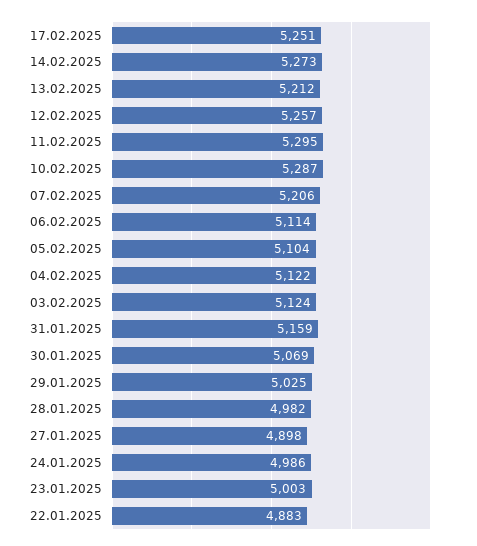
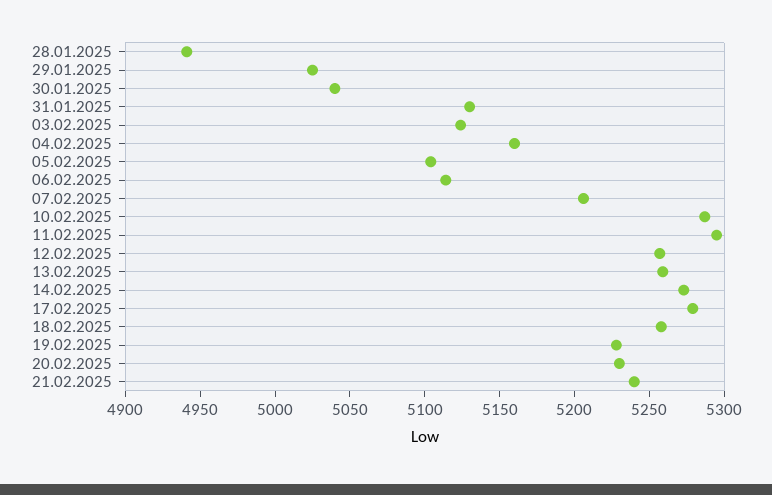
17.02.2025: 5251 -> 5280
13.02.2025: 5212 -> 5260
04.02.2025: 5122 -> 5160
31.01.2025: 5159 -> 5130
30.01.2025: 5069 -> 5040
28.01.2025: 4982 -> 4940
27.01.2025: 4898 -> none
24.01.2025: 4986 -> none
23.01.2025: 5003 -> none
22.01.2025: 4883 -> none
18.02.2025: none -> 5260
19.02.2025: none -> 5230
20.02.2025: none -> 5230
21.02.2025: none -> 5240

